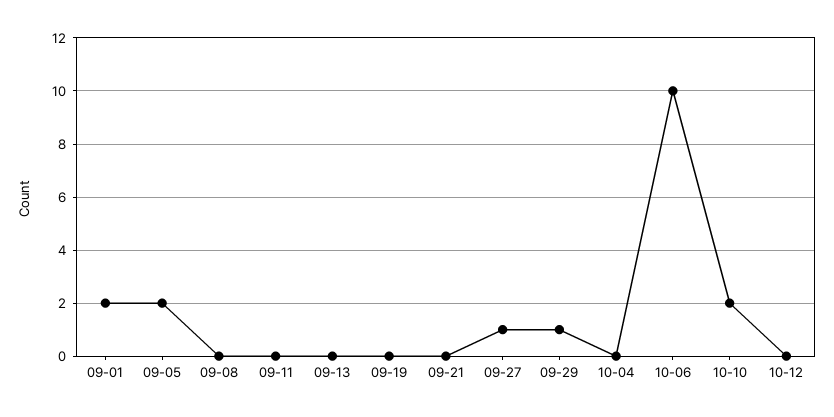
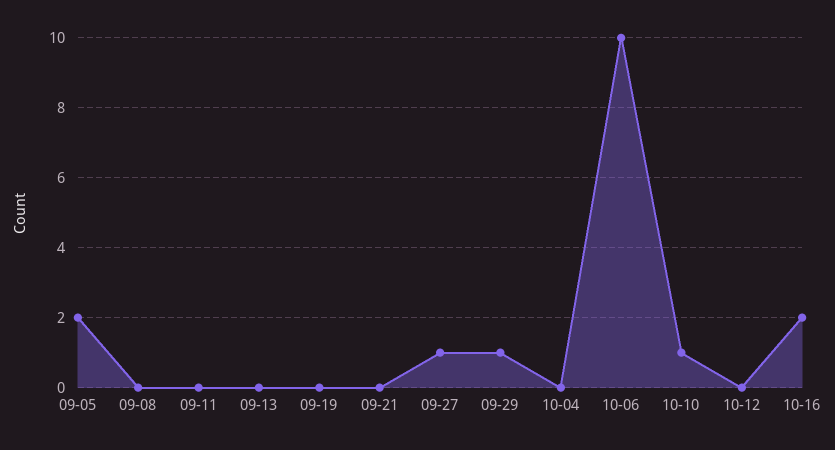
09-01: 2 -> none
10-10: 2 -> 1
10-16: none -> 2

